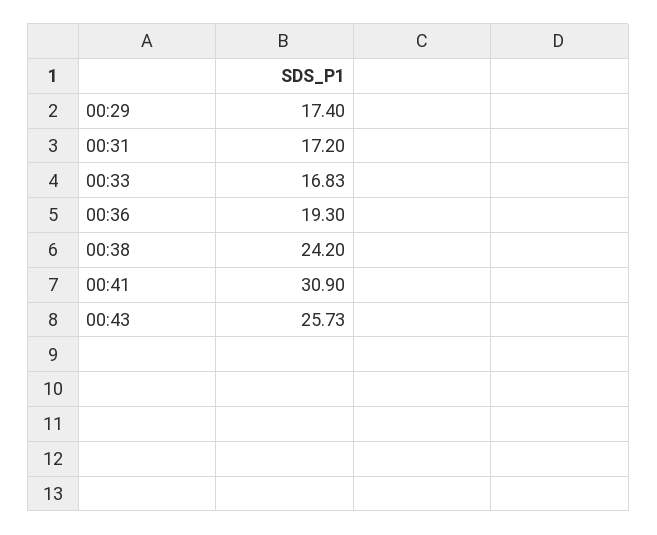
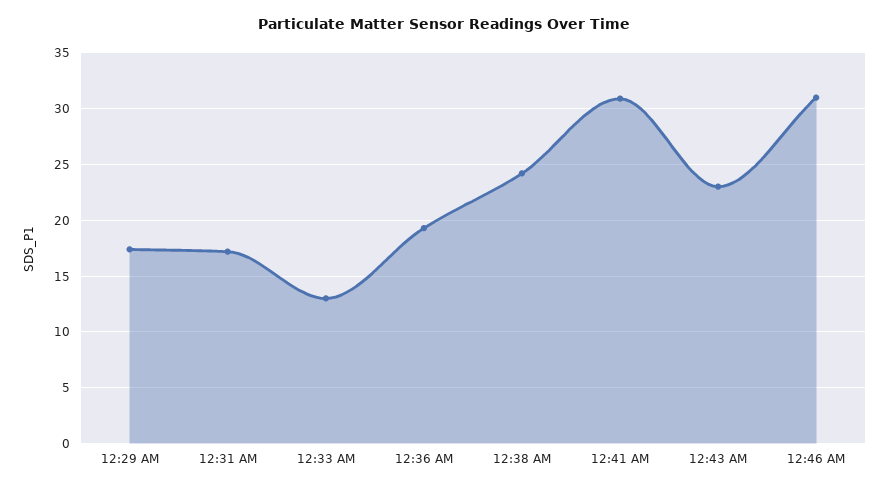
00:33: 16.83 -> 13
00:43: 25.73 -> 23
12:46 AM: none -> 31

